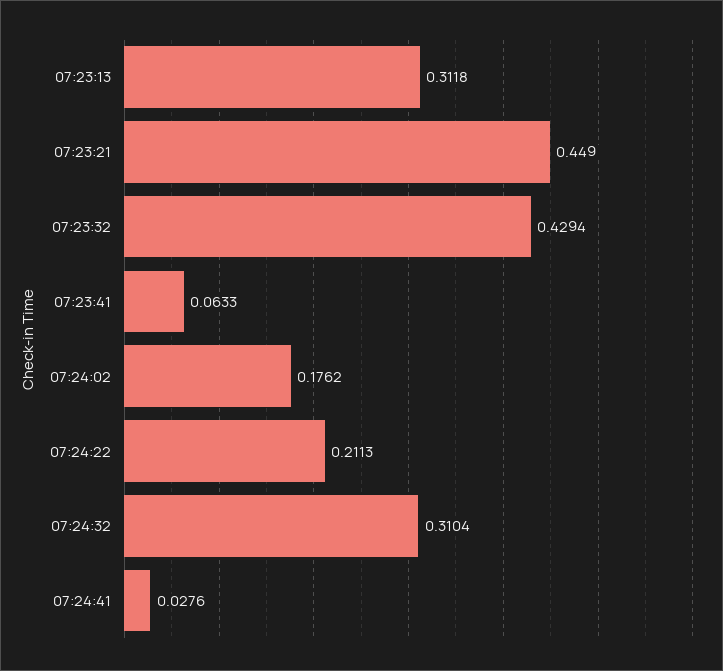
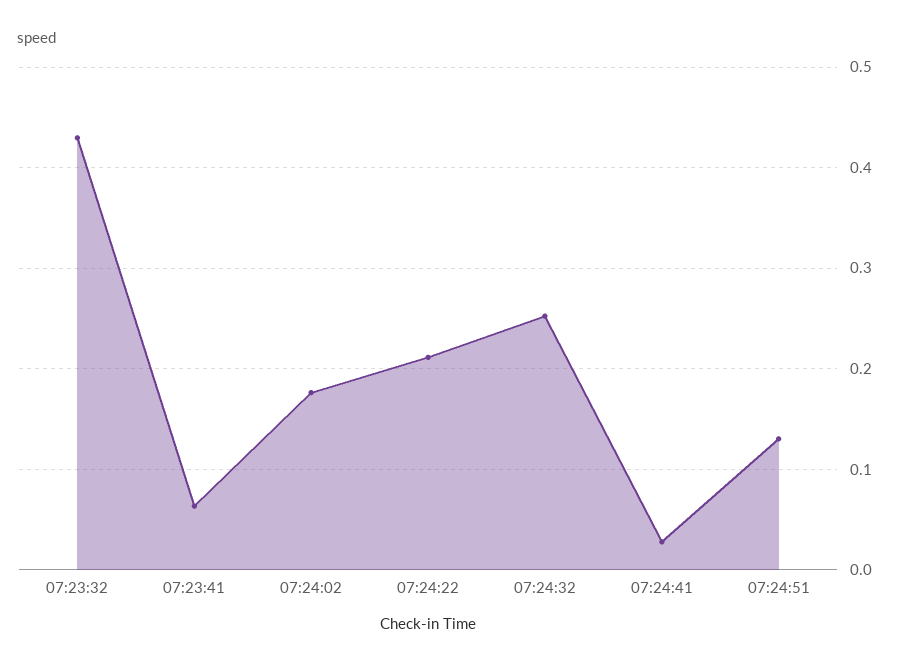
07:23:13: 0.3118 -> none
07:23:21: 0.449 -> none
07:24:32: 0.3104 -> 0.25
07:24:51: none -> 0.13

